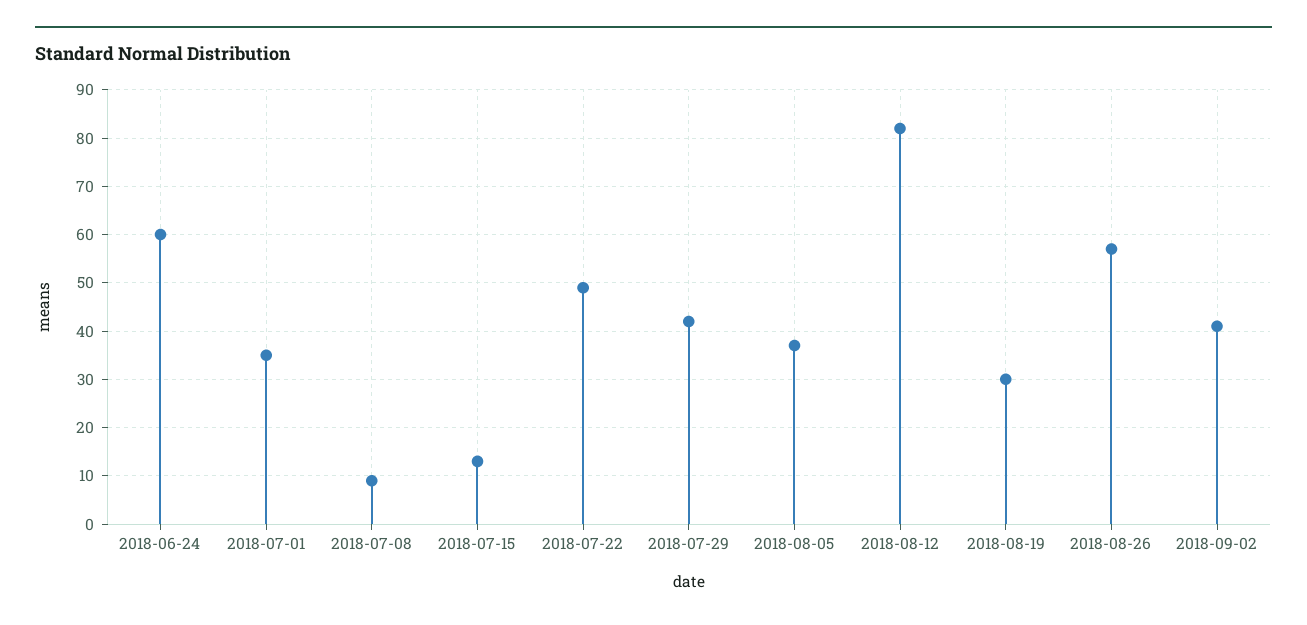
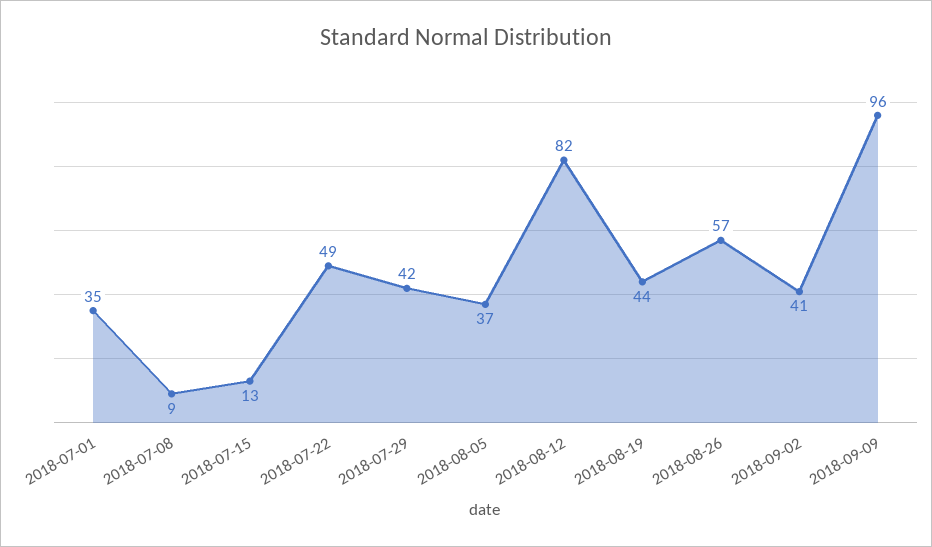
2018-06-24: 60 -> none
2018-08-19: 30 -> 44
2018-09-09: none -> 96

